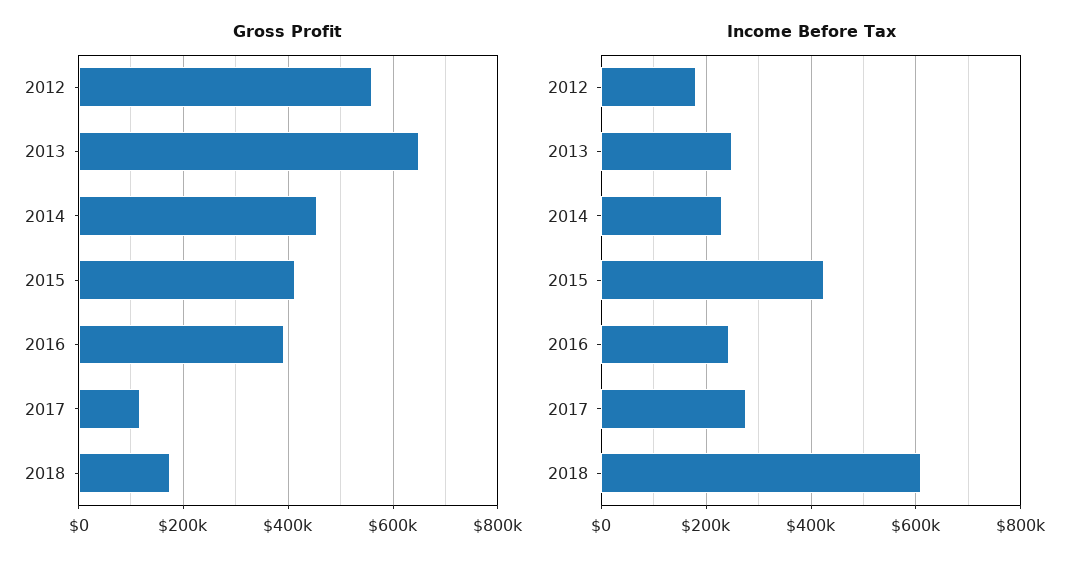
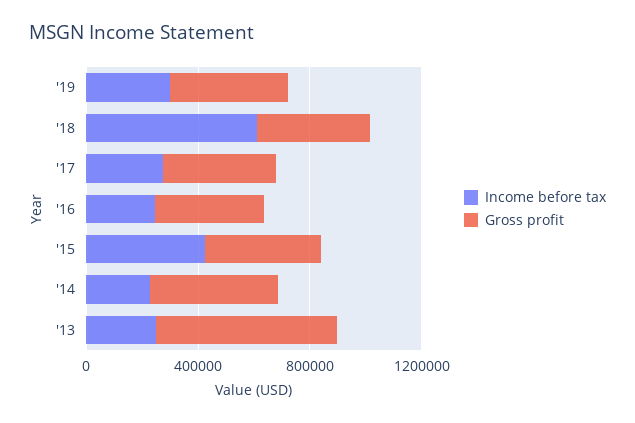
Gross Profit, 2012: 560000 -> none
Gross Profit, 2017: 120000 -> 400000
Gross Profit, 2018: 180000 -> 400000
Income Before Tax, 2012: 180000 -> none
Income Before Tax, '19: none -> 300000
Gross Profit, '19: none -> 400000

